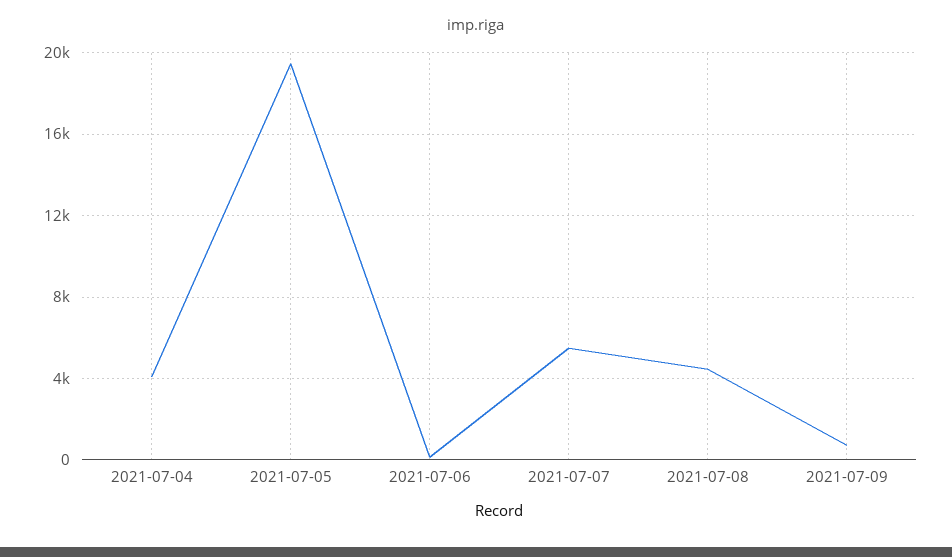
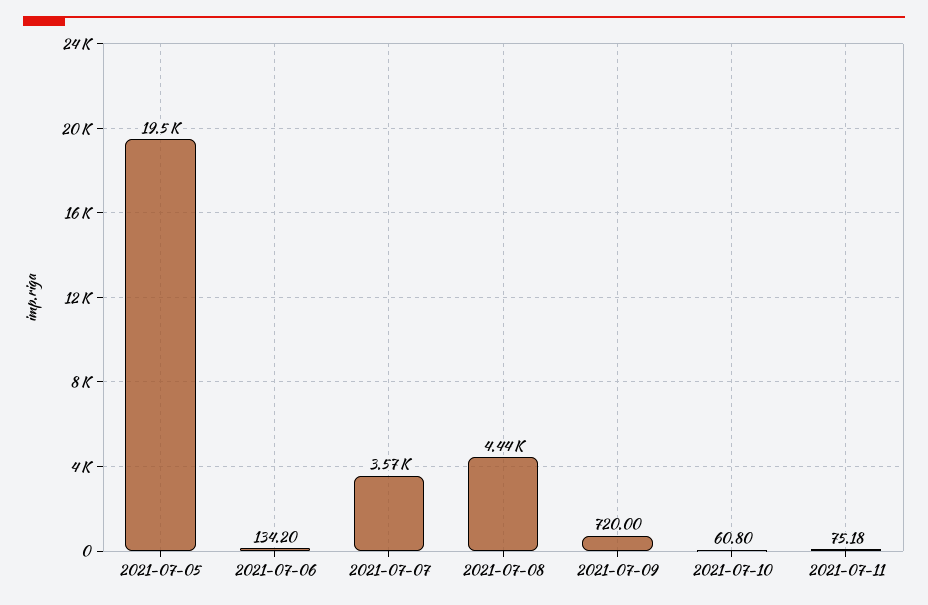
2021-07-04: 4000 -> none
2021-07-07: 5500 -> 3570
2021-07-10: none -> 60.8
2021-07-11: none -> 75.18

